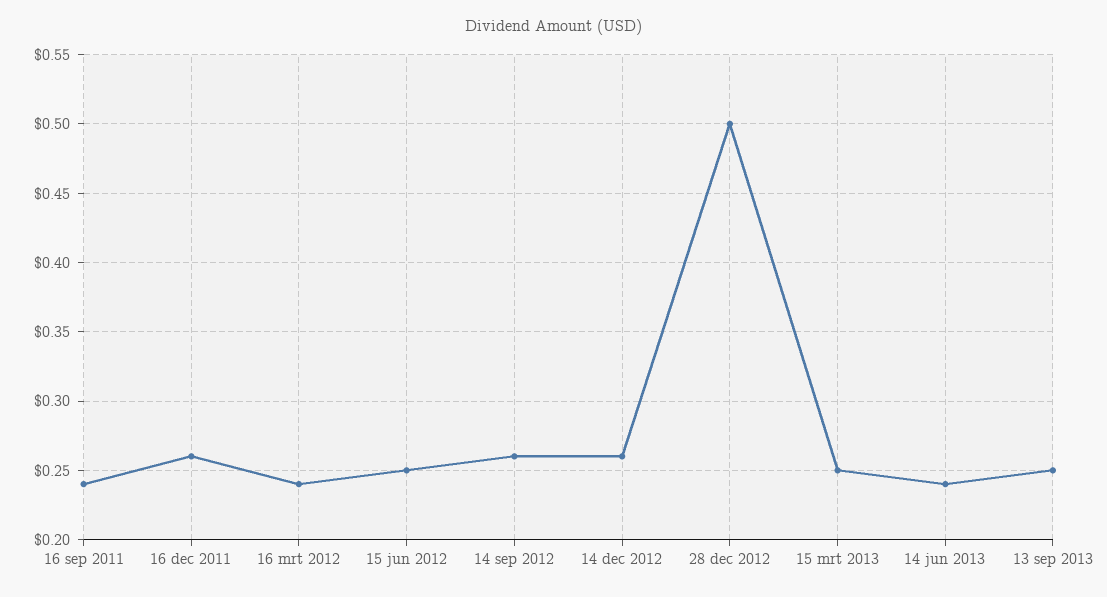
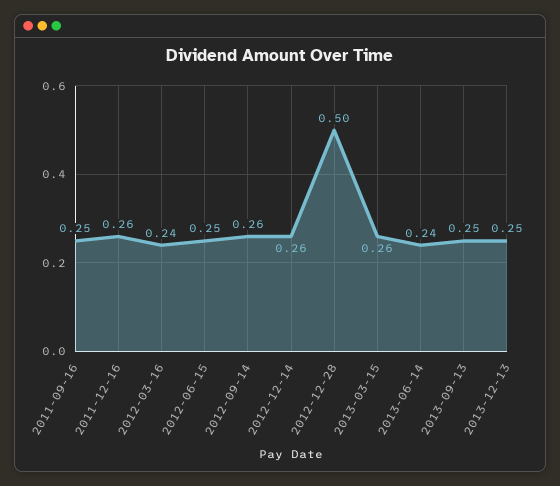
16 sep 2011: 0.24 -> 0.25
15 mrt 2013: 0.25 -> 0.26
2013-12-13: none -> 0.25

